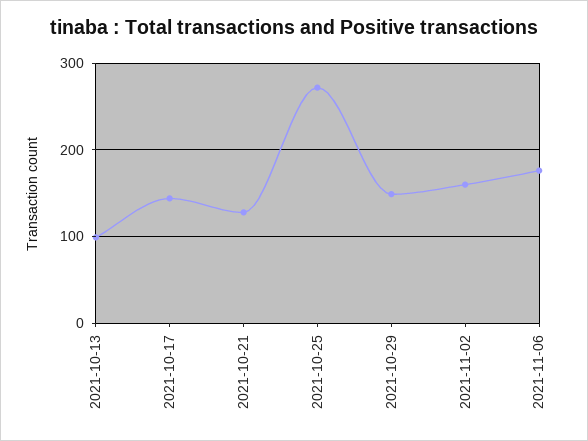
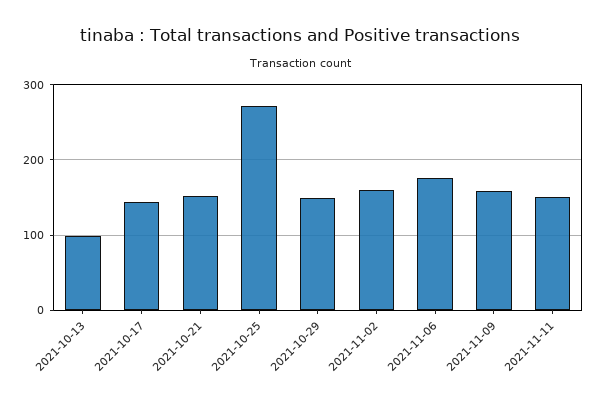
2021-10-21: 130 -> 150
2021-11-09: none -> 160
2021-11-11: none -> 150

